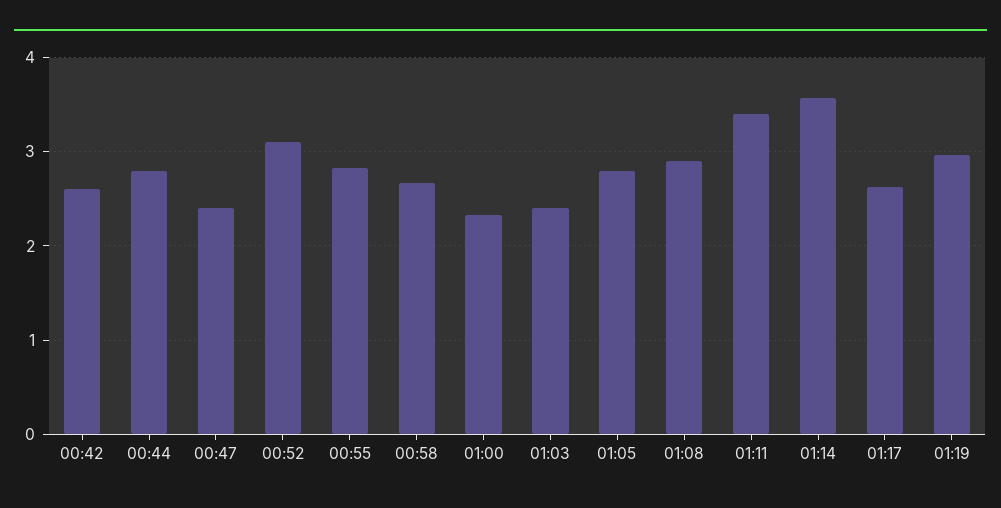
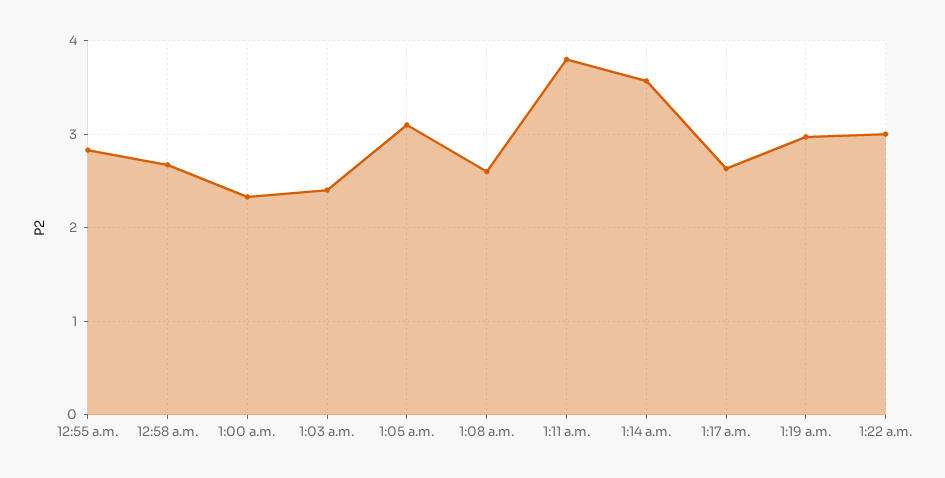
00:42: 2.6 -> none
00:44: 2.8 -> none
00:47: 2.4 -> none
00:52: 3.1 -> none
01:05: 2.8 -> 3.1
01:08: 2.9 -> 2.6
01:11: 3.4 -> 3.8
1:22 a.m.: none -> 3

